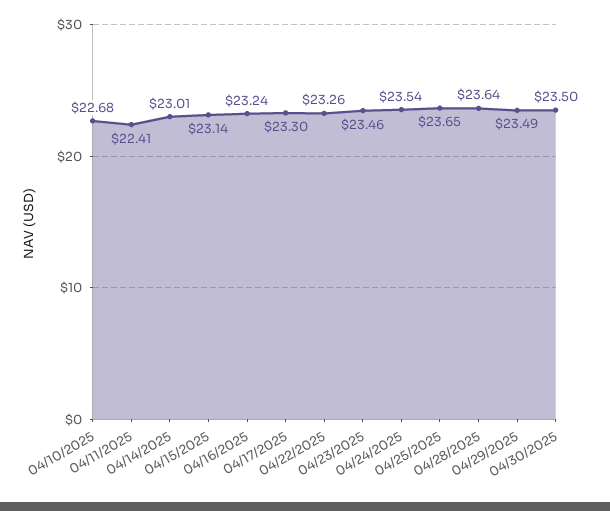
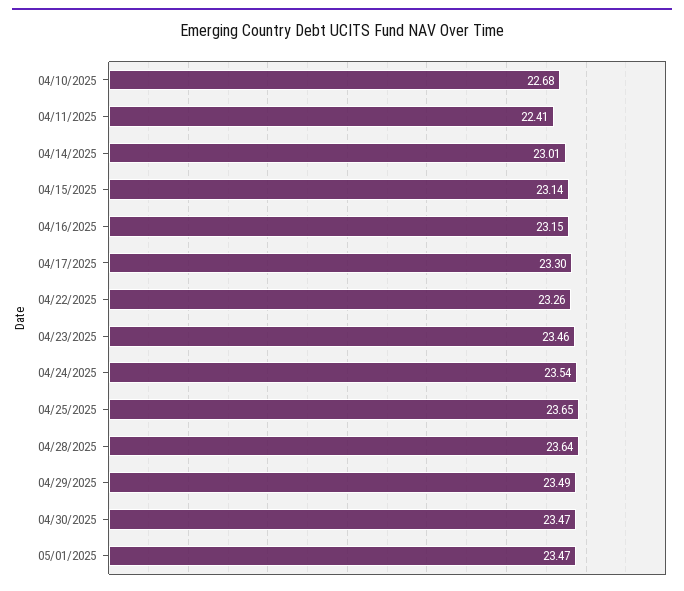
04/16/2025: 23.24 -> 23.15
04/30/2025: 23.5 -> 23.47
05/01/2025: none -> 23.47

